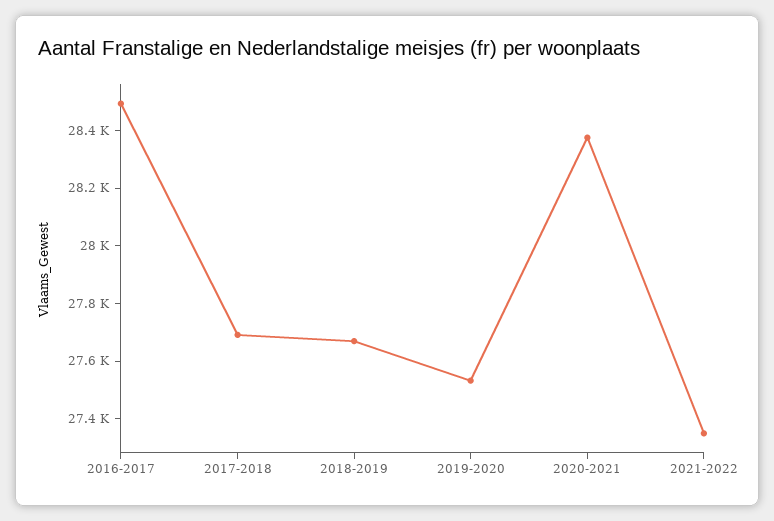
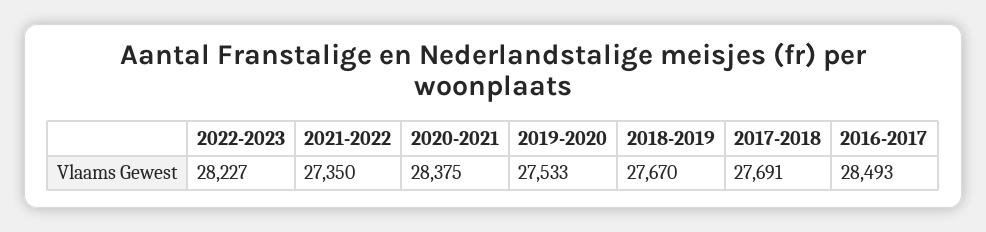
2022-2023: none -> 28227

